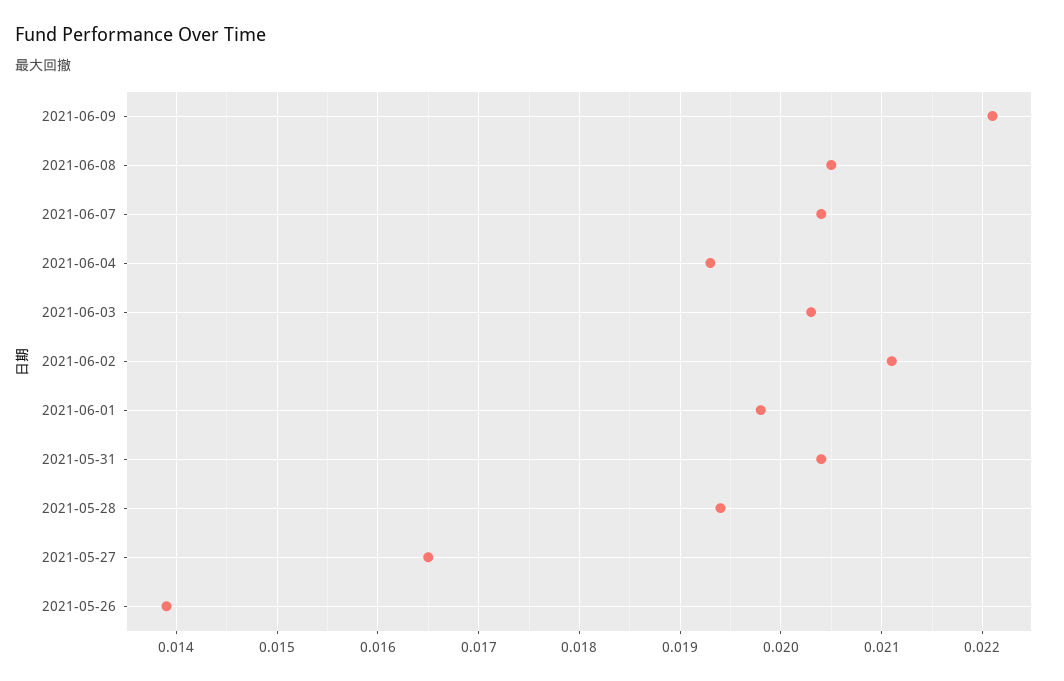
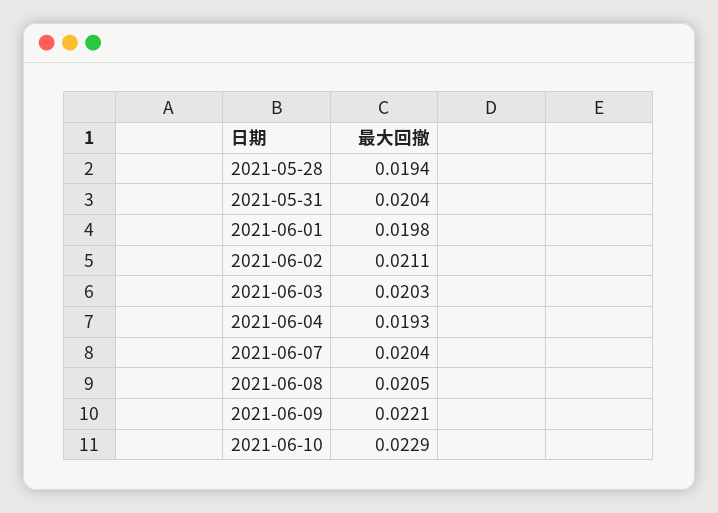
2021-05-27: 0.0165 -> none
2021-05-26: 0.0139 -> none
2021-06-10: none -> 0.0229

